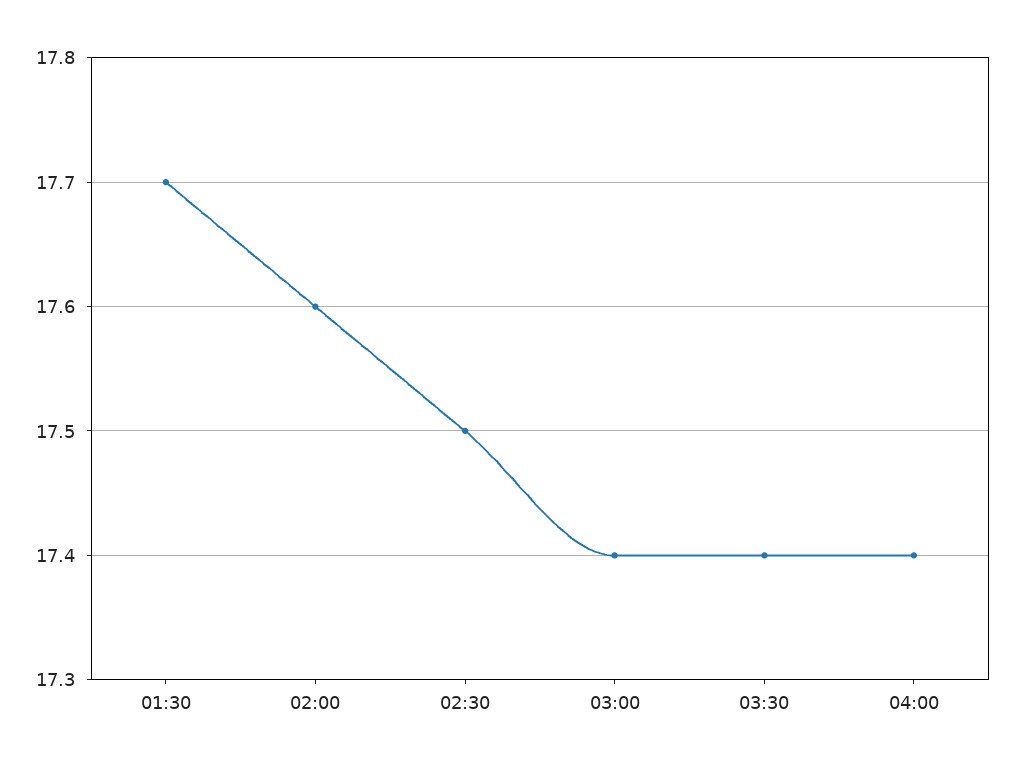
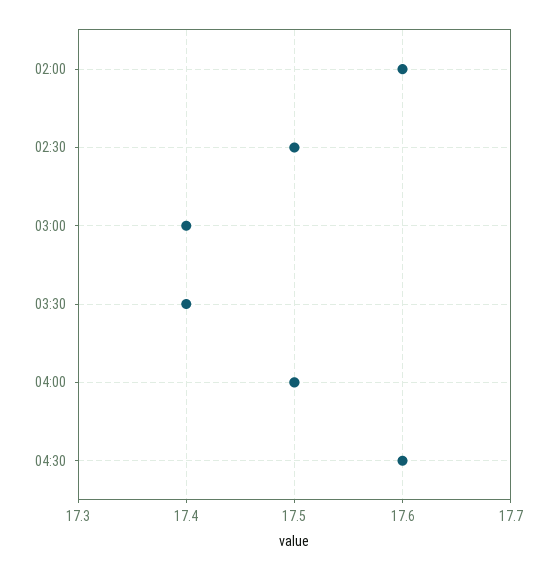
01:30: 17.7 -> none
04:00: 17.4 -> 17.5
04:30: none -> 17.6

